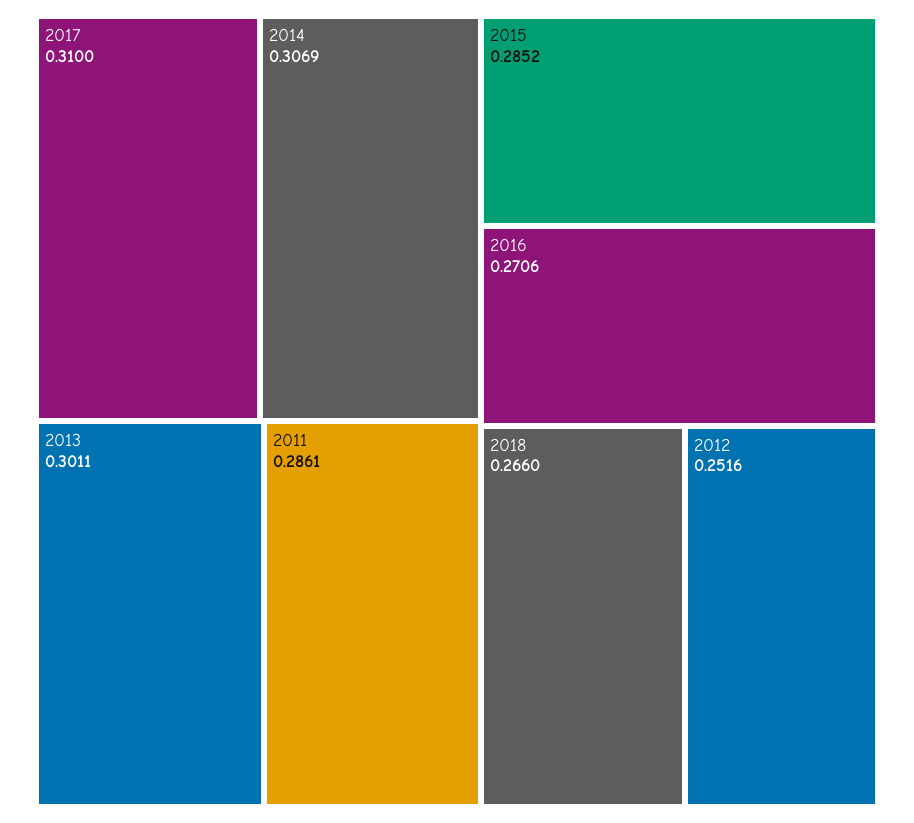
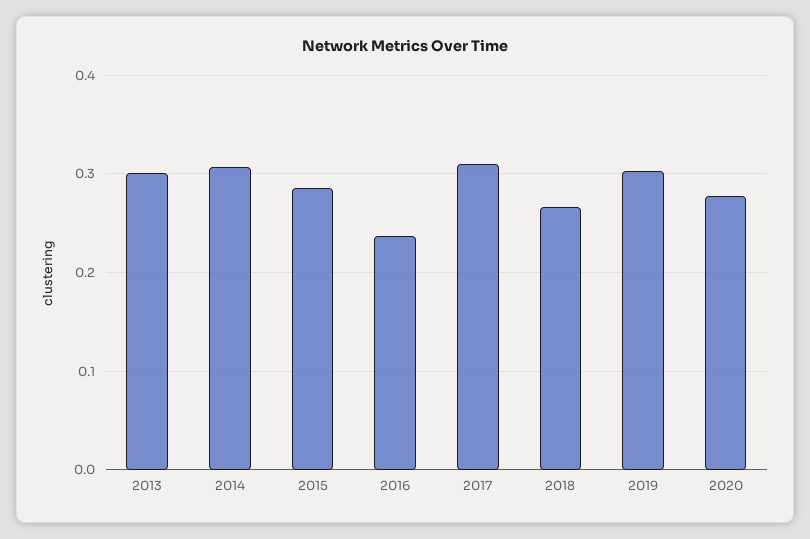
2011: 0.2861 -> none
2016: 0.2706 -> 0.24
2012: 0.2516 -> none
2019: none -> 0.3
2020: none -> 0.28

